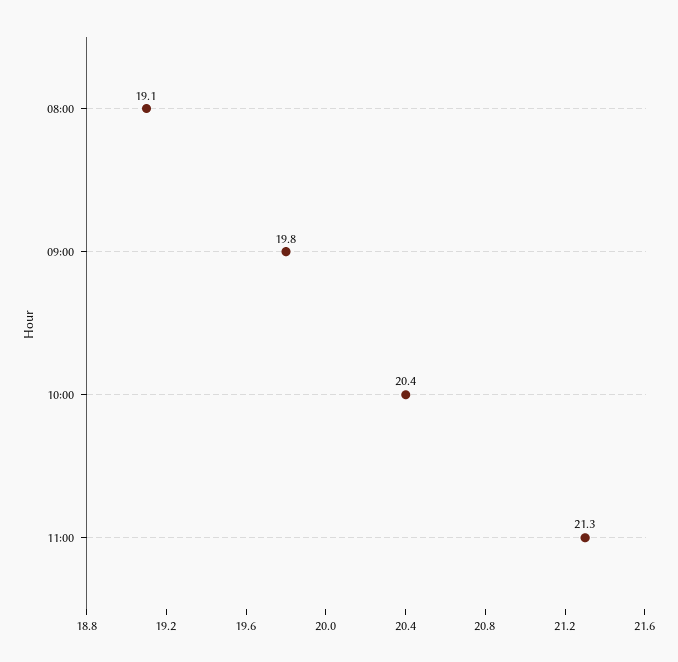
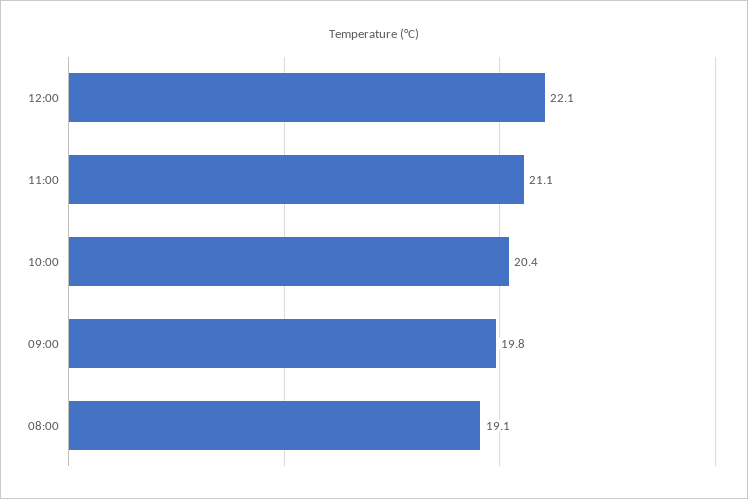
11:00: 21.3 -> 21.1
12:00: none -> 22.1

